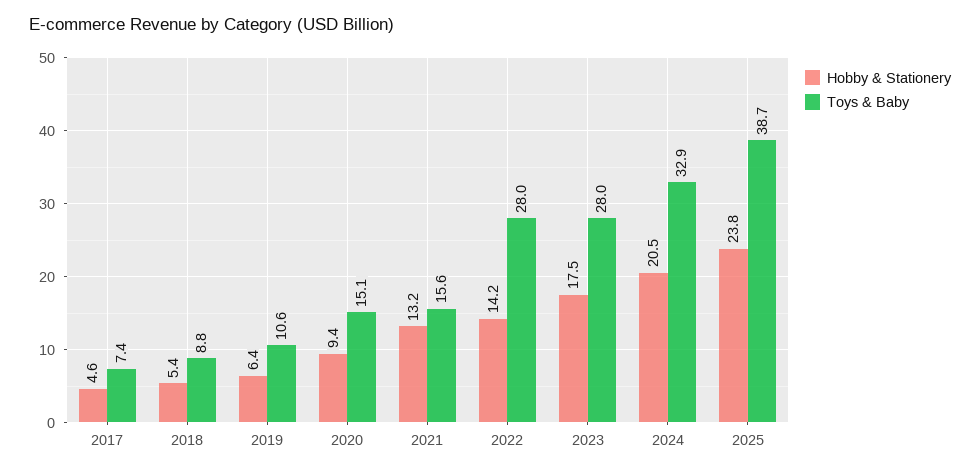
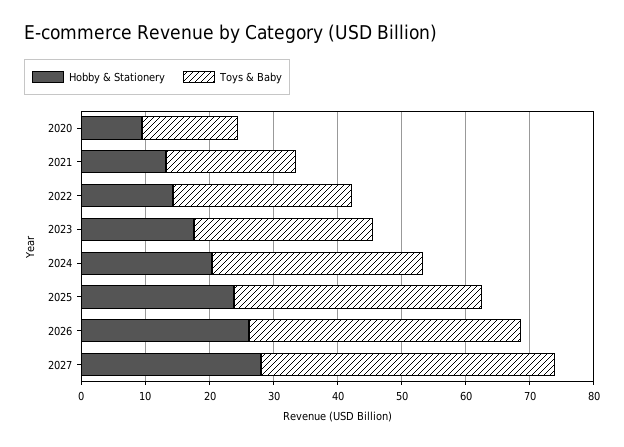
Hobby & Stationery, 2017: 4.6 -> none
Toys & Baby, 2017: 7.4 -> none
Hobby & Stationery, 2018: 5.4 -> none
Toys & Baby, 2018: 8.8 -> none
Hobby & Stationery, 2019: 6.4 -> none
Toys & Baby, 2019: 10.6 -> none
Toys & Baby, 2021: 15.6 -> 20
Hobby & Stationery, 2026: none -> 26
Toys & Baby, 2026: none -> 42
Hobby & Stationery, 2027: none -> 28
Toys & Baby, 2027: none -> 46

